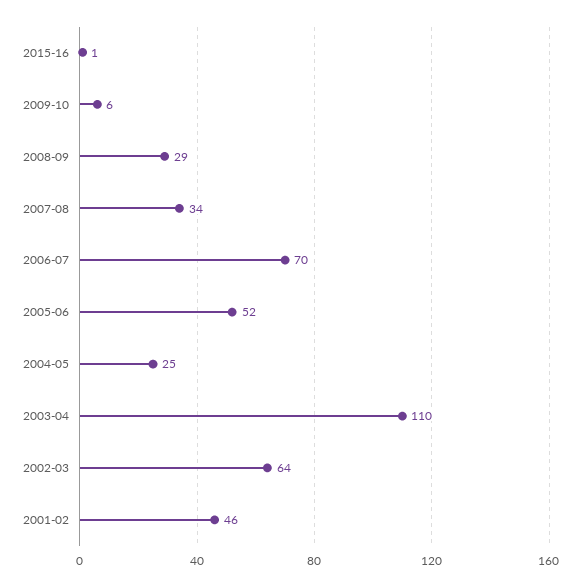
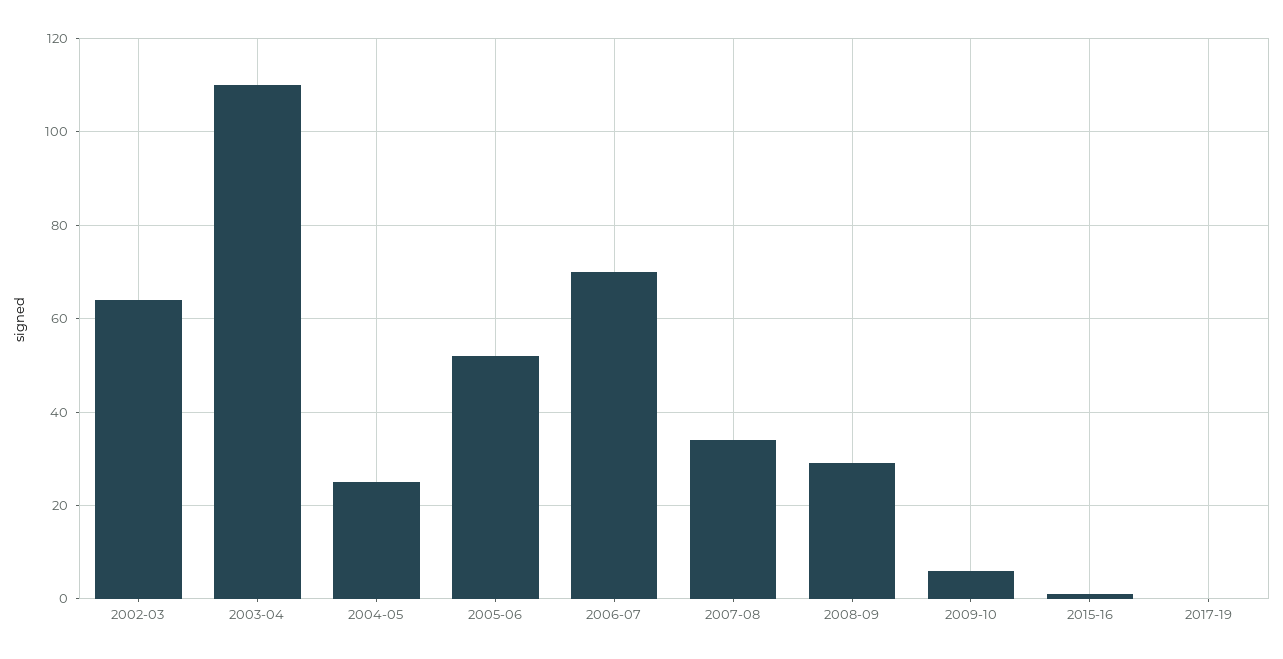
2001-02: 46 -> none
2017-19: none -> 0

